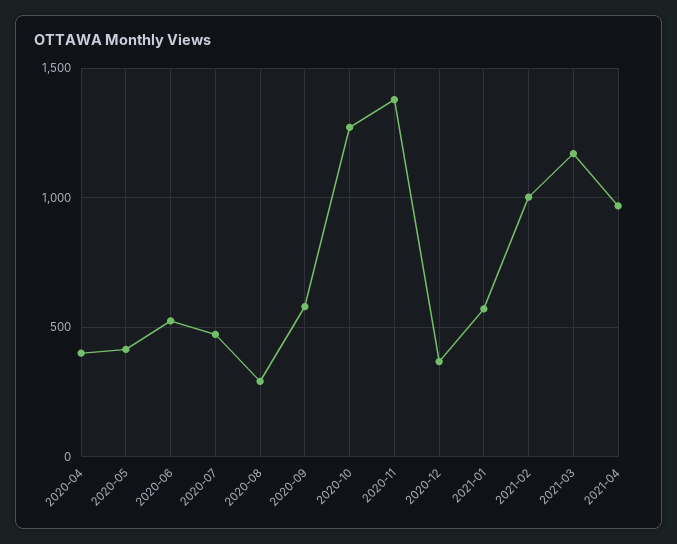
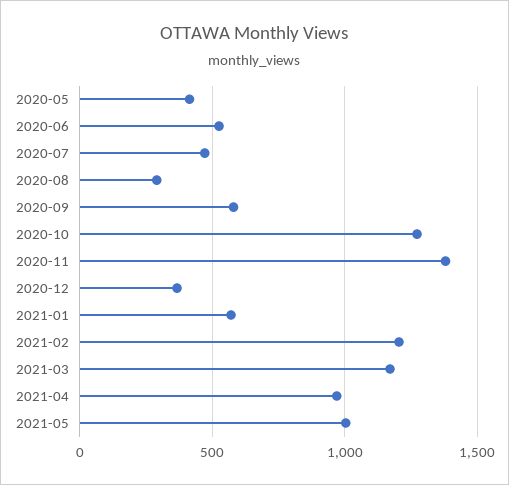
2020-04: 400 -> none
2021-02: 1000 -> 1200
2021-05: none -> 1000

